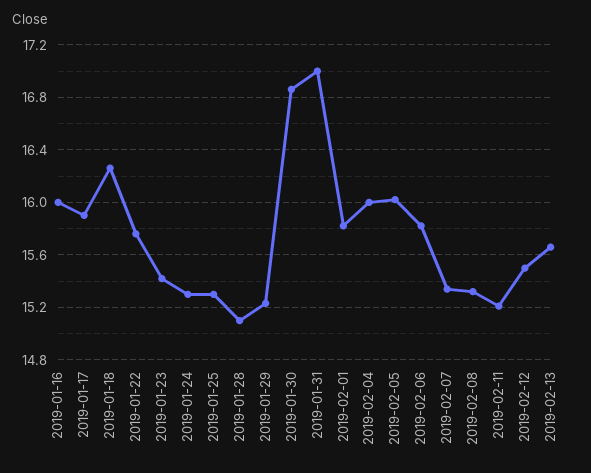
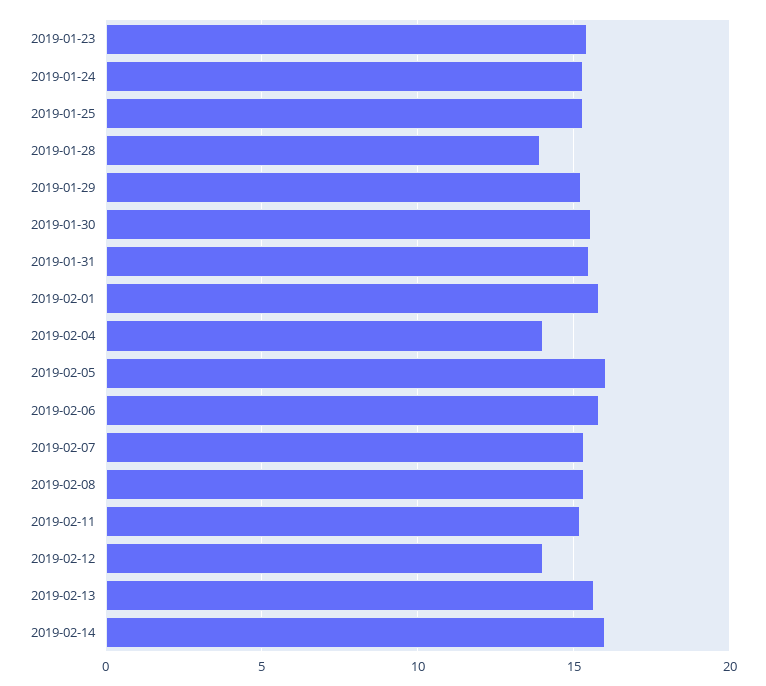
2019-01-16: 16 -> none
2019-01-17: 15.9 -> none
2019-01-18: 16.25 -> none
2019-01-22: 15.75 -> none
2019-01-28: 15.1 -> 14
2019-01-30: 16.85 -> 15.5
2019-01-31: 17 -> 15.5
2019-02-04: 16 -> 14
2019-02-12: 15.5 -> 14
2019-02-14: none -> 16

